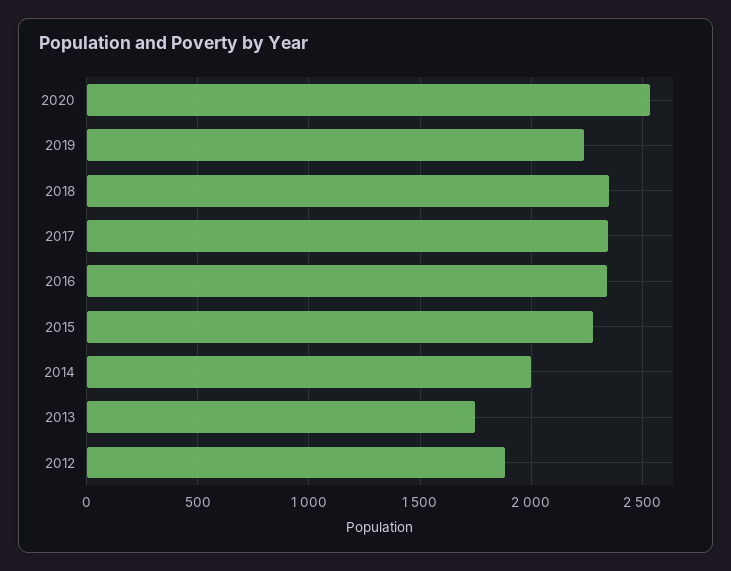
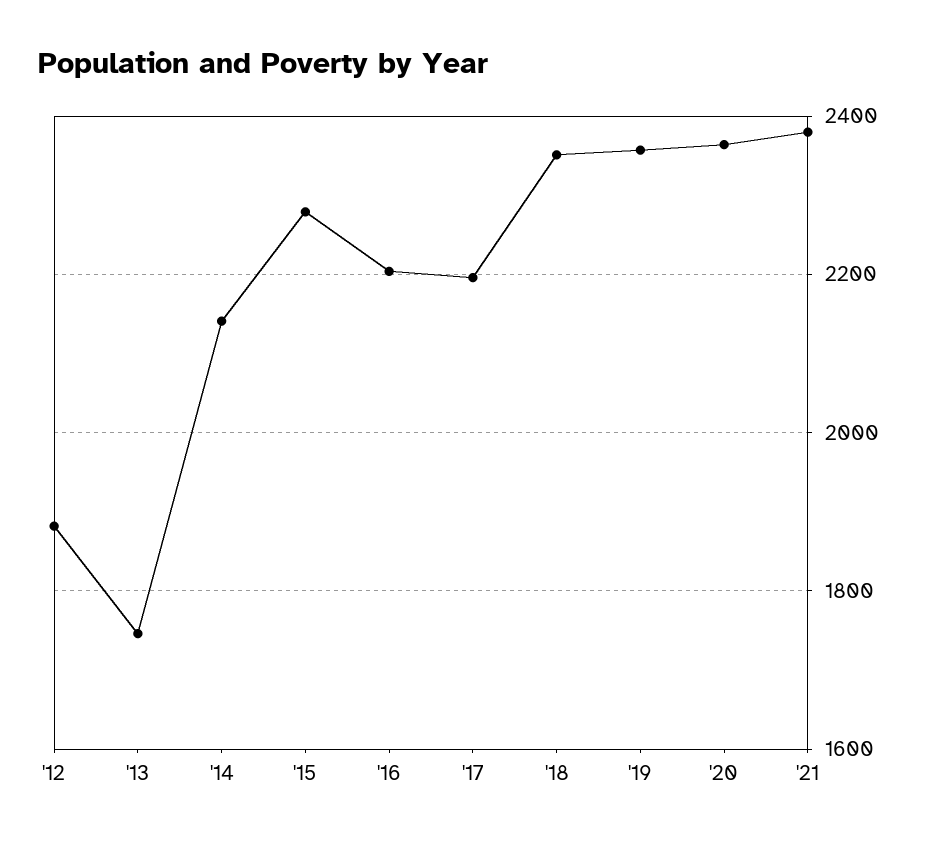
2020: 2550 -> 2360
2019: 2250 -> 2360
2017: 2350 -> 2200
2016: 2350 -> 2200
2014: 2000 -> 2140
'21: none -> 2380

